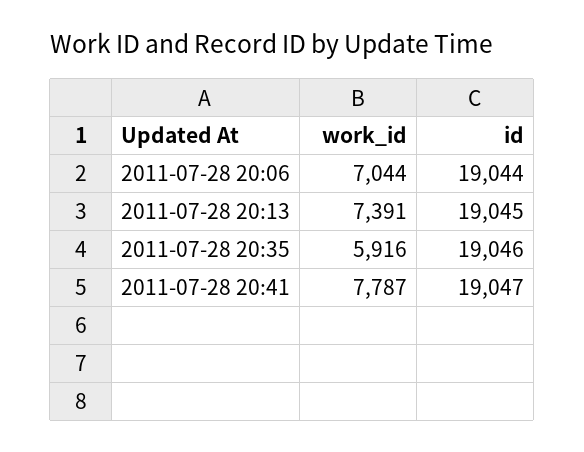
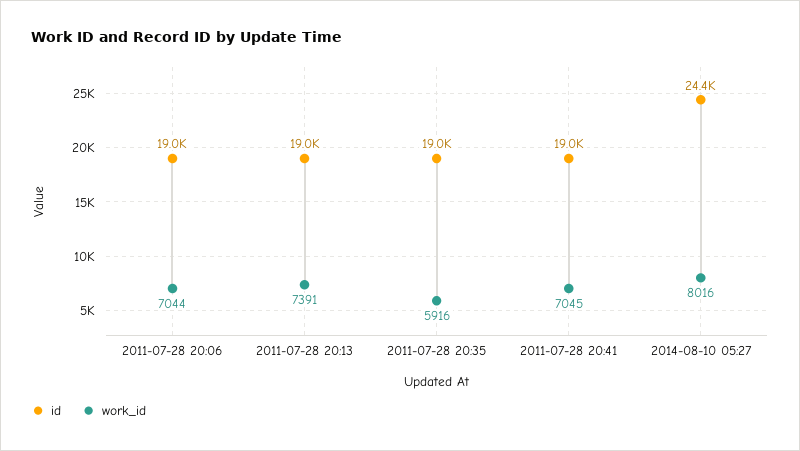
work_id, 2011-07-28 20:41: 7787 -> 7045
id, 2014-08-10 05:27: none -> 24400
work_id, 2014-08-10 05:27: none -> 8016

